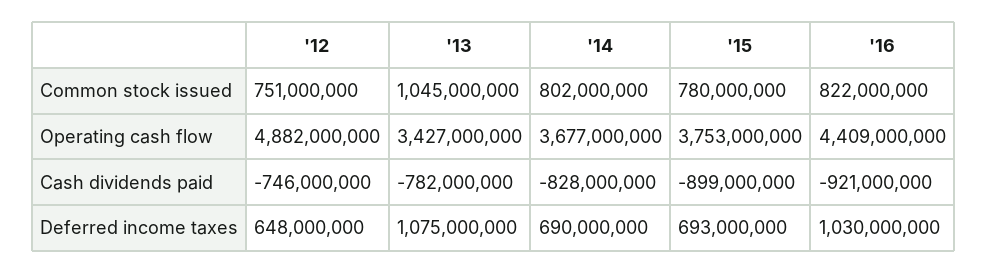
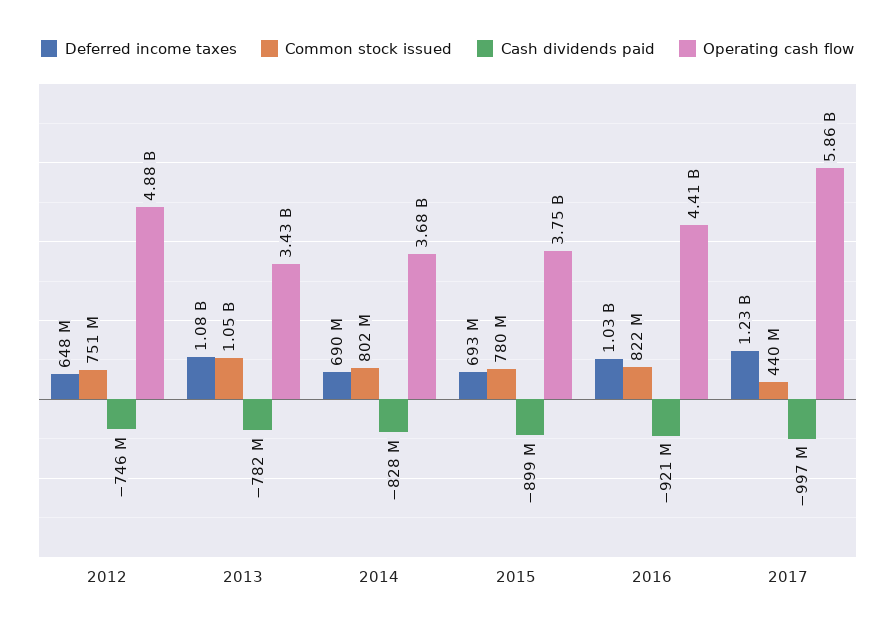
Deferred income taxes, 2017: none -> 1230000000
Common stock issued, 2017: none -> 440000000
Cash dividends paid, 2017: none -> -997000000
Operating cash flow, 2017: none -> 5860000000

